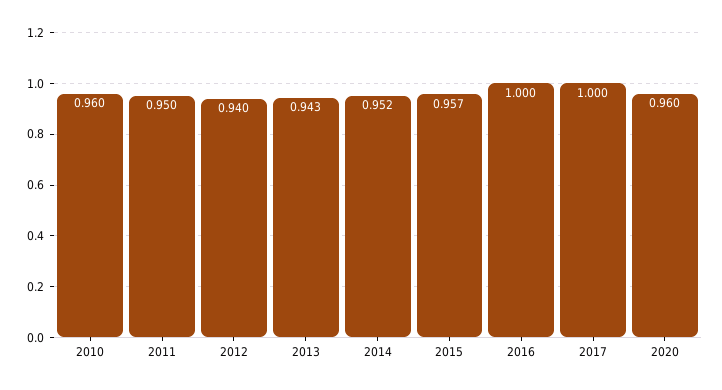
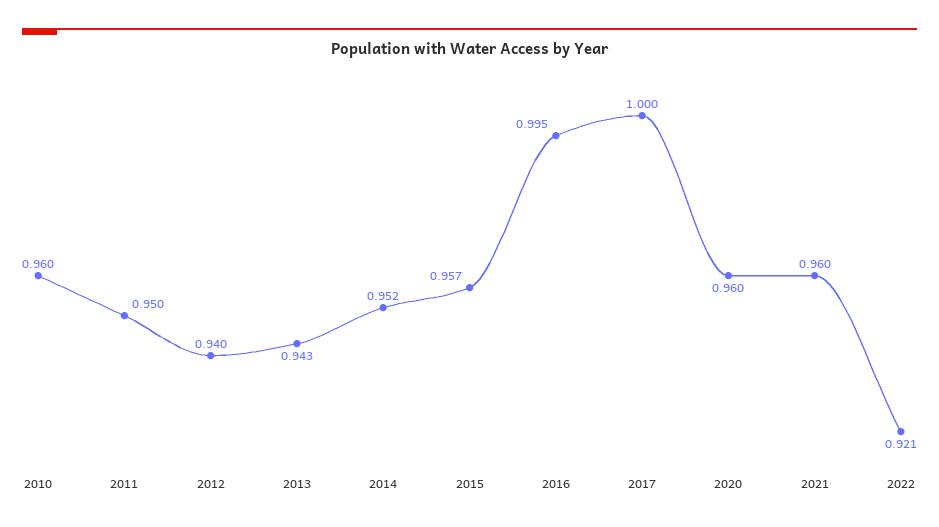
2016: 1 -> 0.995
2021: none -> 0.96
2022: none -> 0.921

